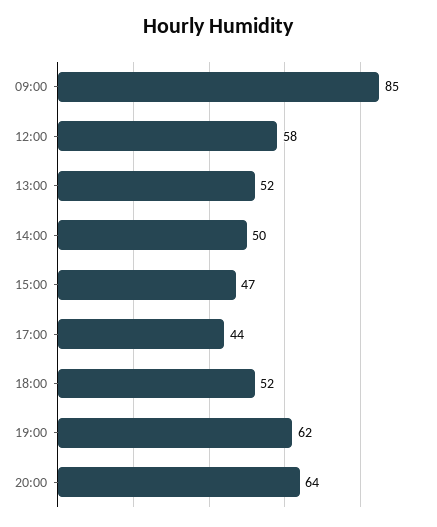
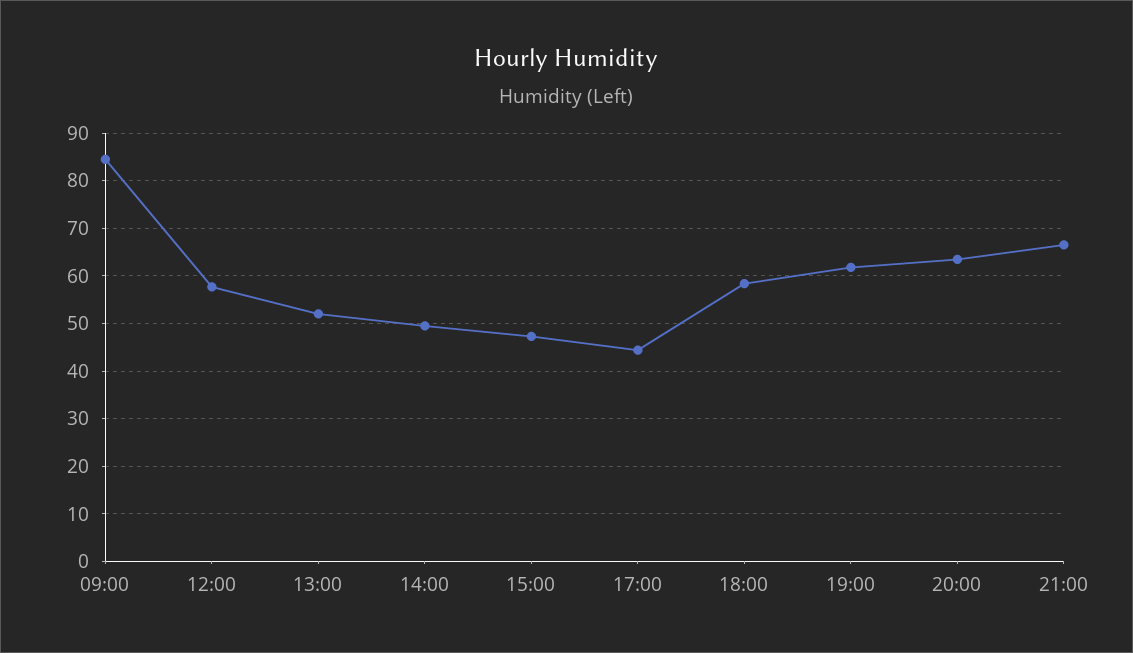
18:00: 52 -> 58
21:00: none -> 66

